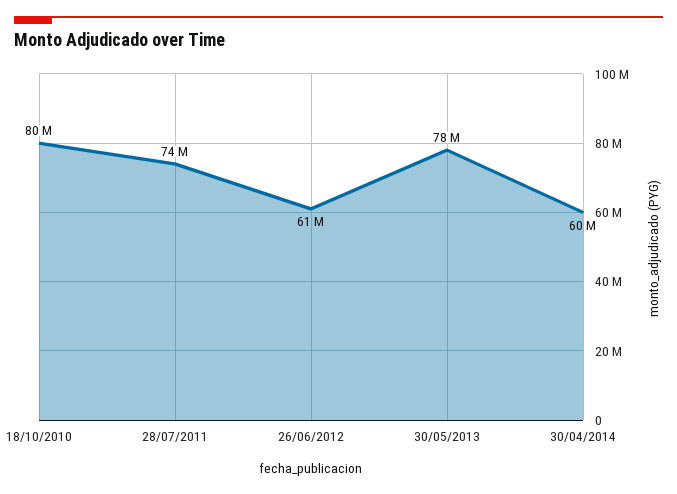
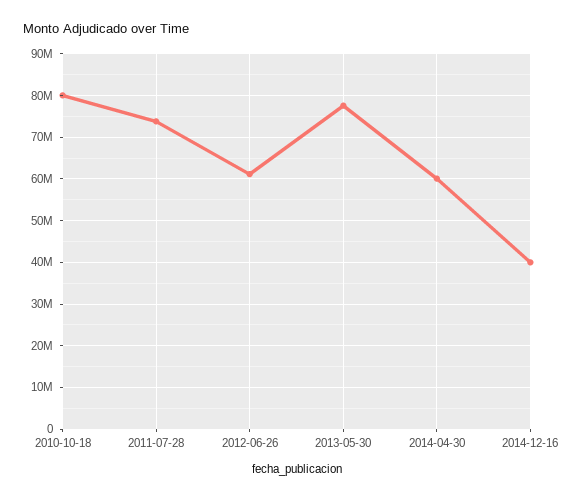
2014-12-16: none -> 40000000

